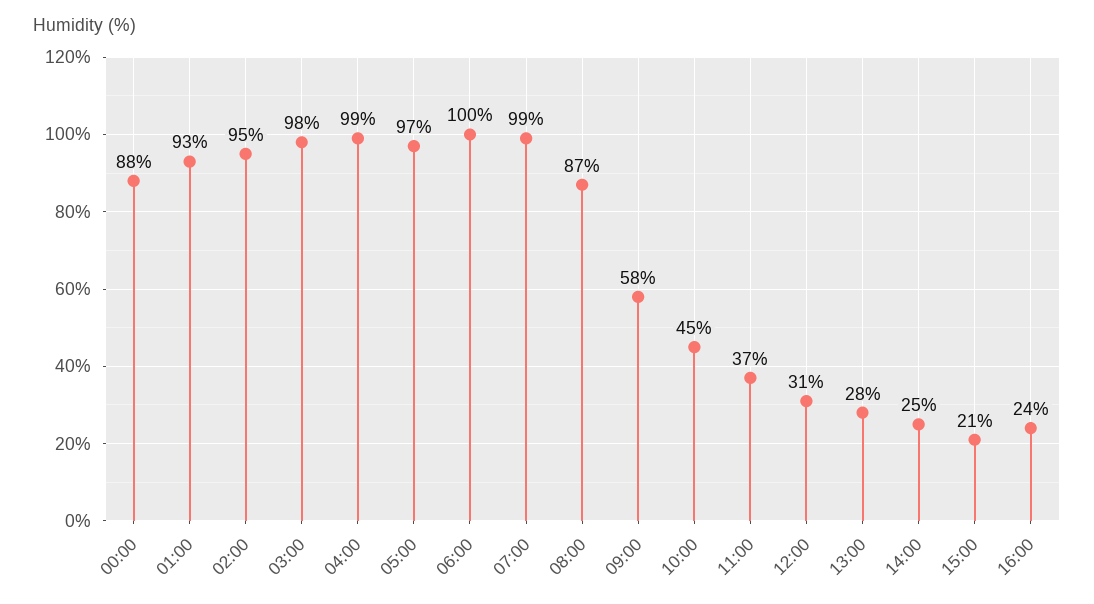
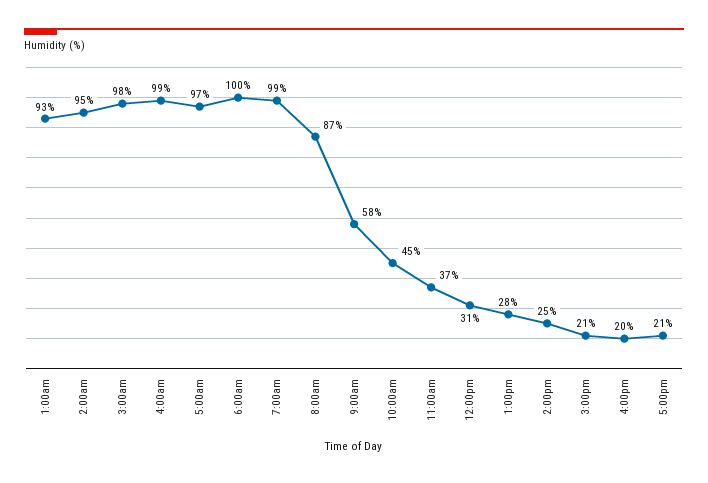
00:00: 88 -> none
16:00: 24 -> 20
5:00pm: none -> 21

